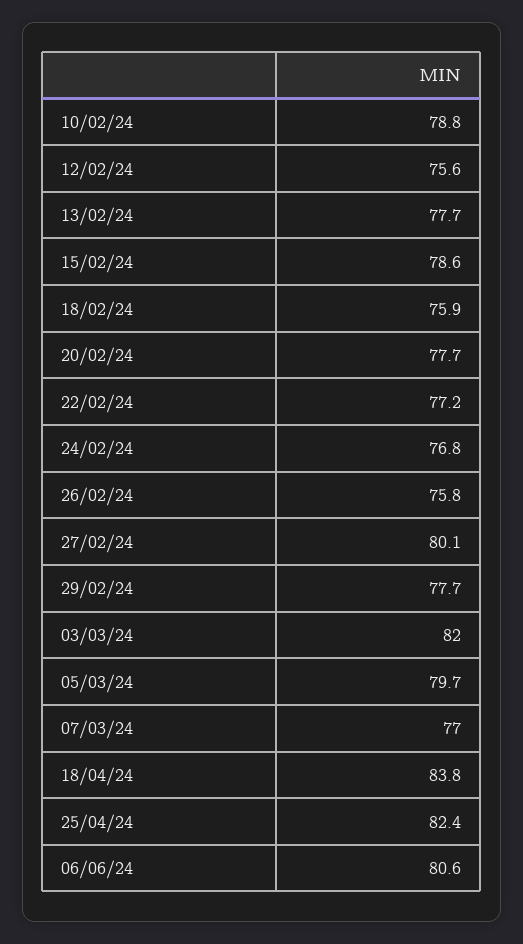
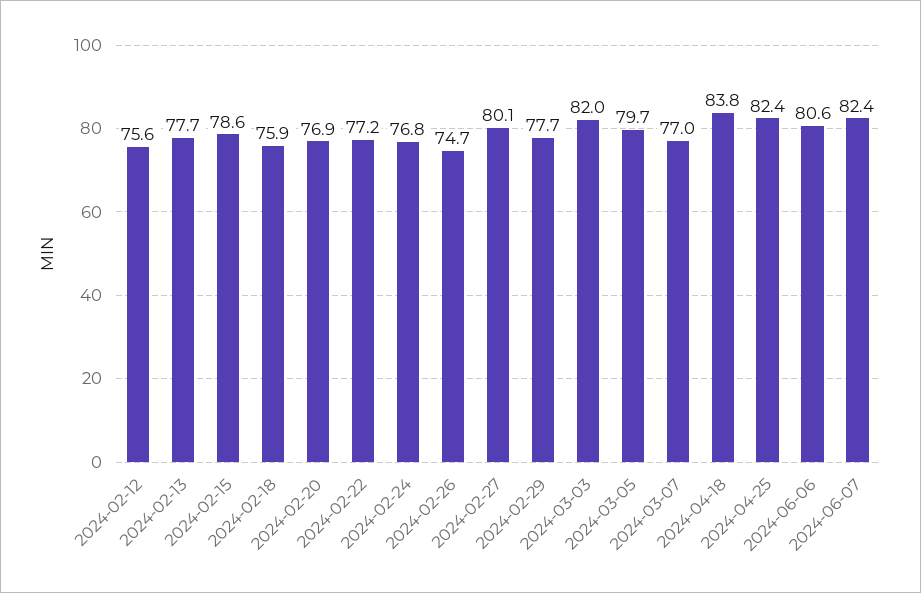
10/02/24: 78.8 -> none
20/02/24: 77.7 -> 76.9
26/02/24: 75.8 -> 74.7
2024-06-07: none -> 82.4

